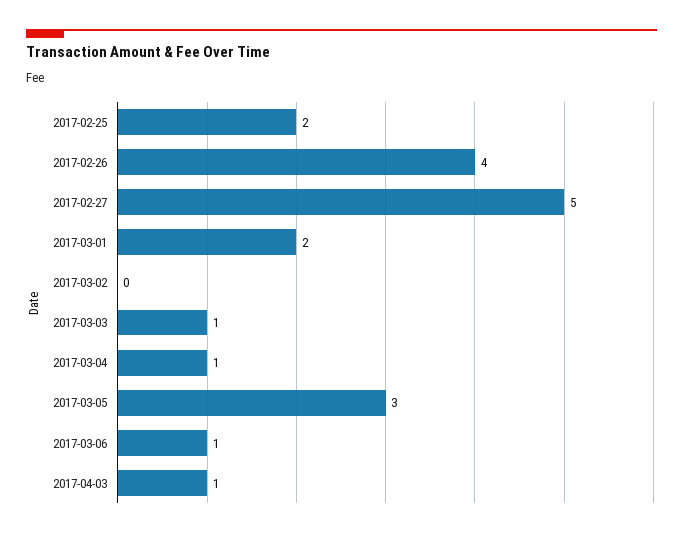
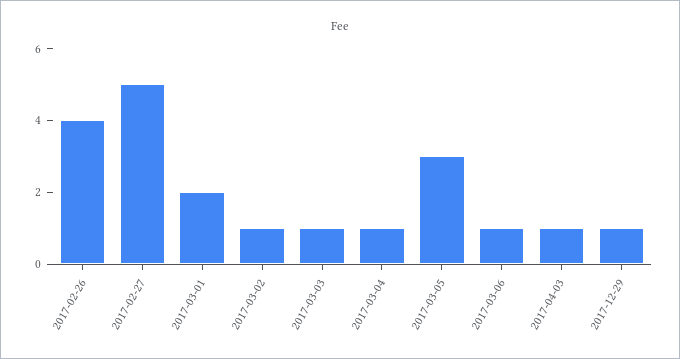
2017-02-25: 2 -> none
2017-03-02: 0 -> 1
2017-12-29: none -> 1

